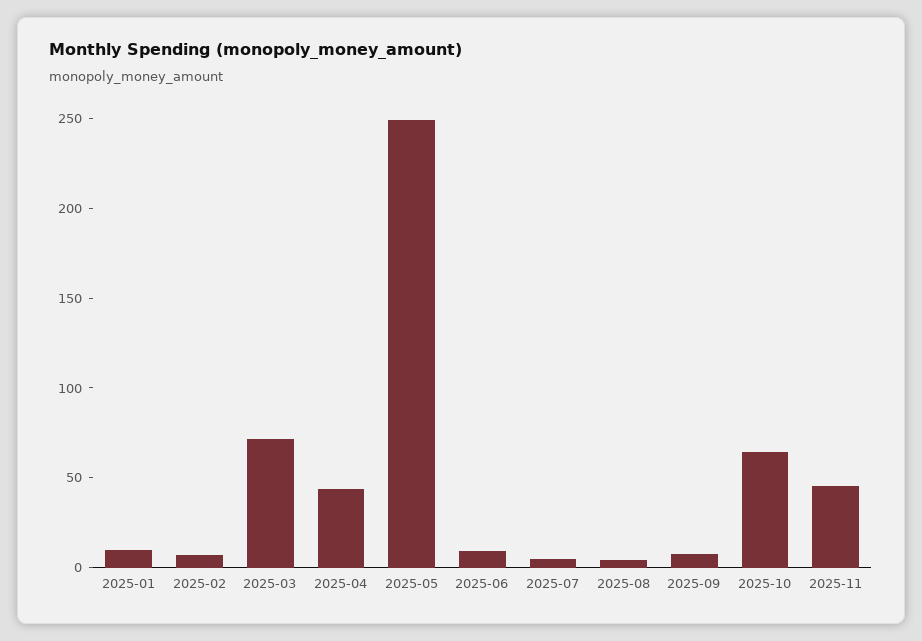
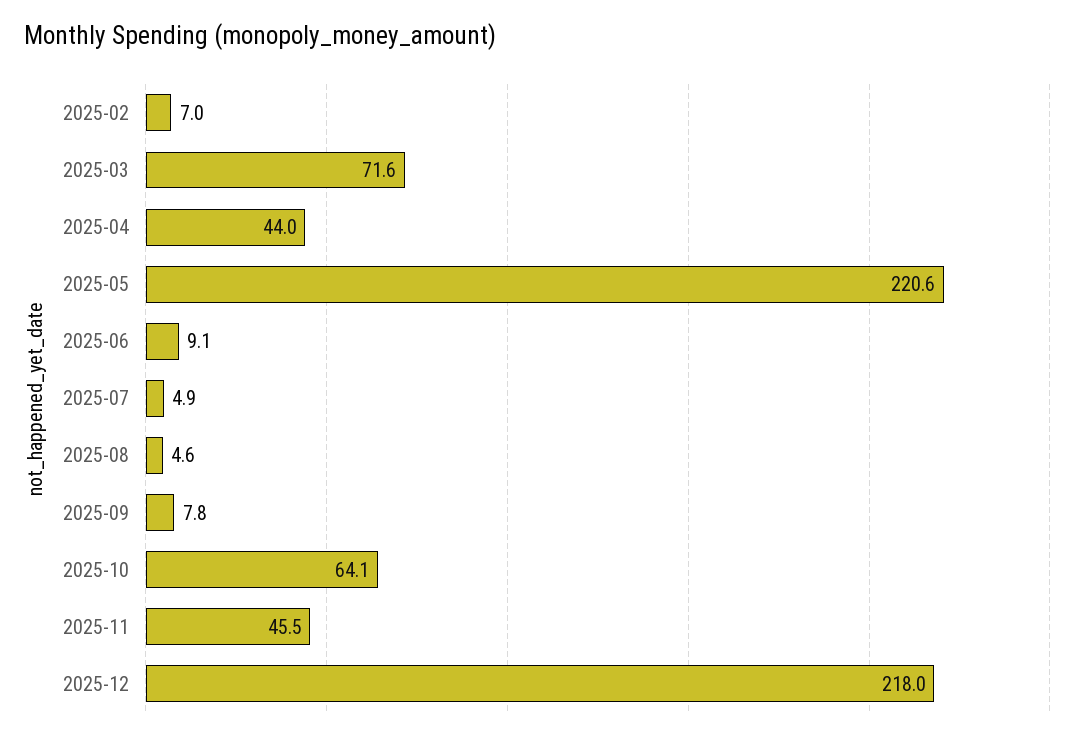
2025-01: 10 -> none
2025-05: 250 -> 220.6
2025-12: none -> 218

